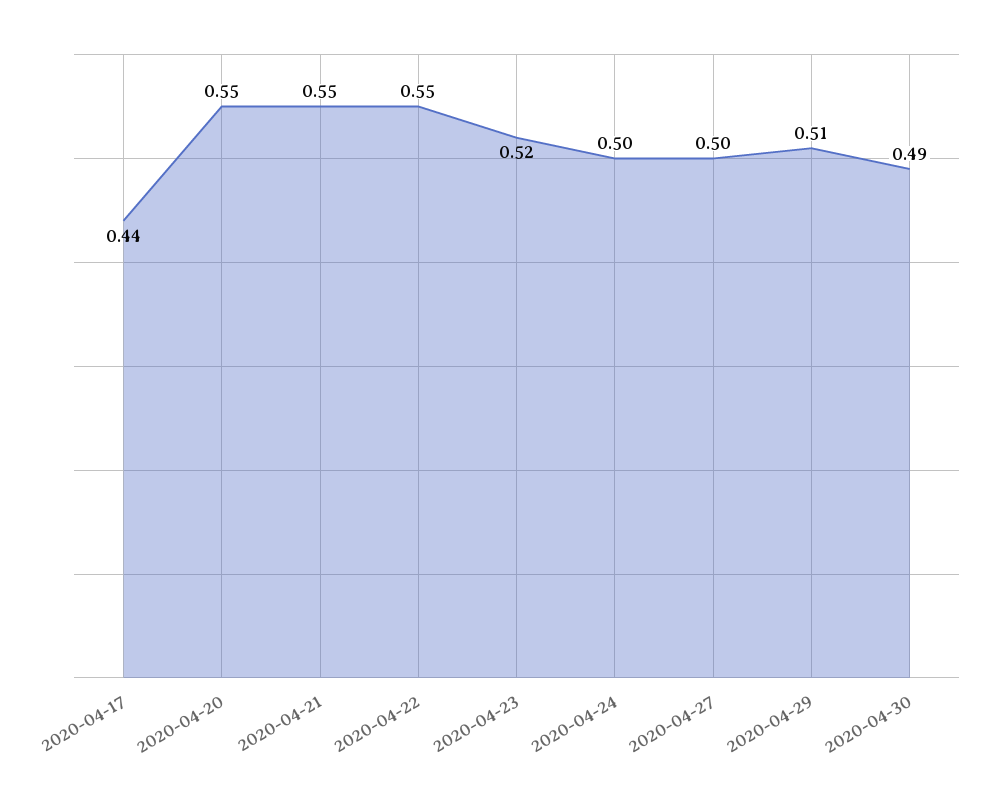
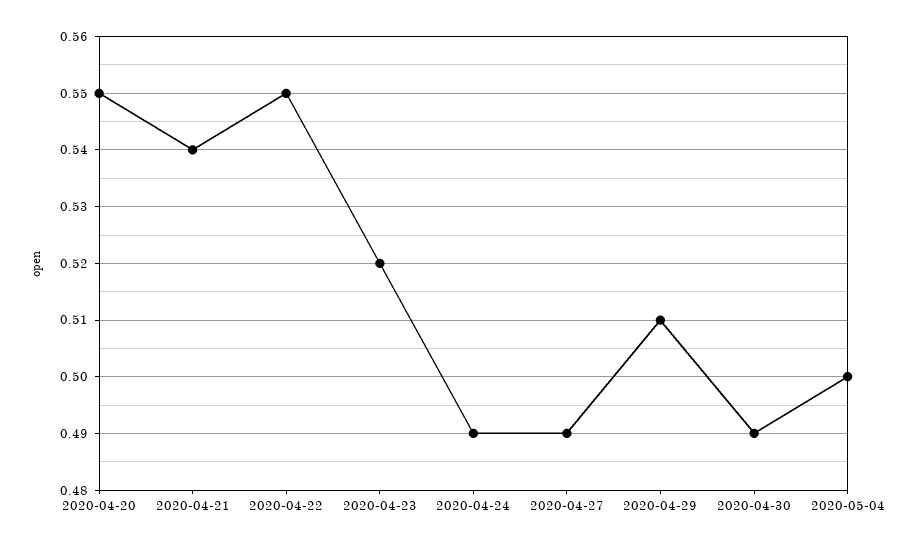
2020-04-17: 0.44 -> none
2020-04-21: 0.55 -> 0.54
2020-04-24: 0.5 -> 0.49
2020-04-27: 0.5 -> 0.49
2020-05-04: none -> 0.5

